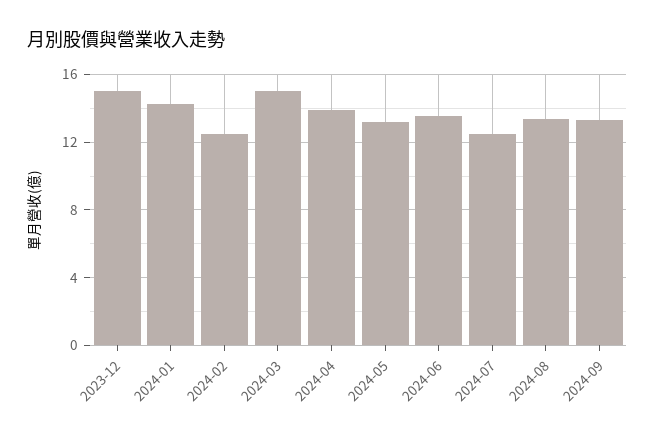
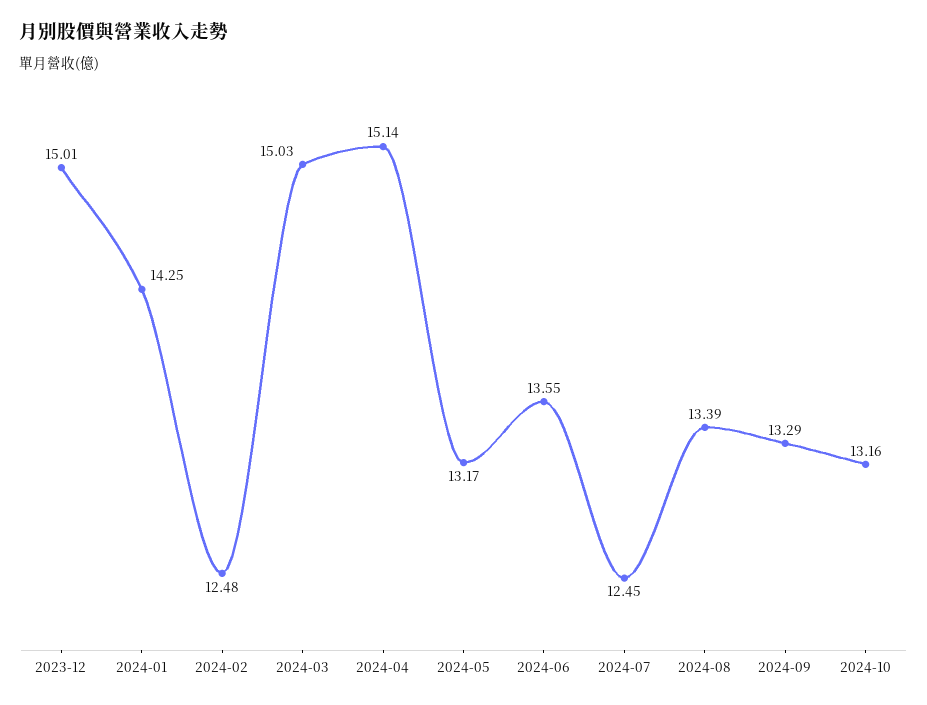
2024-04: 14 -> 15.14
2024-10: none -> 13.16

